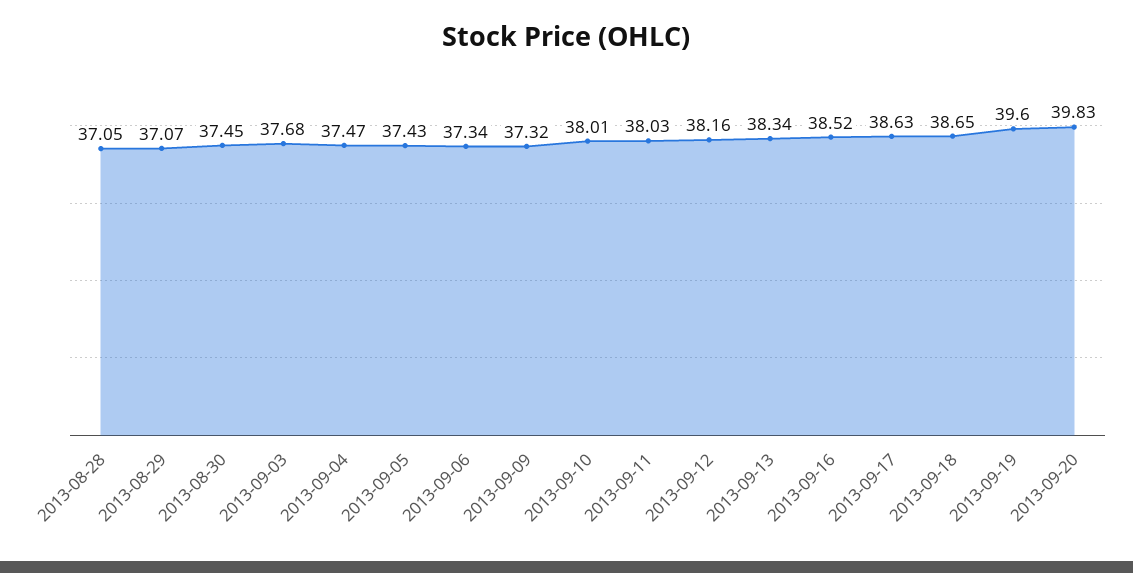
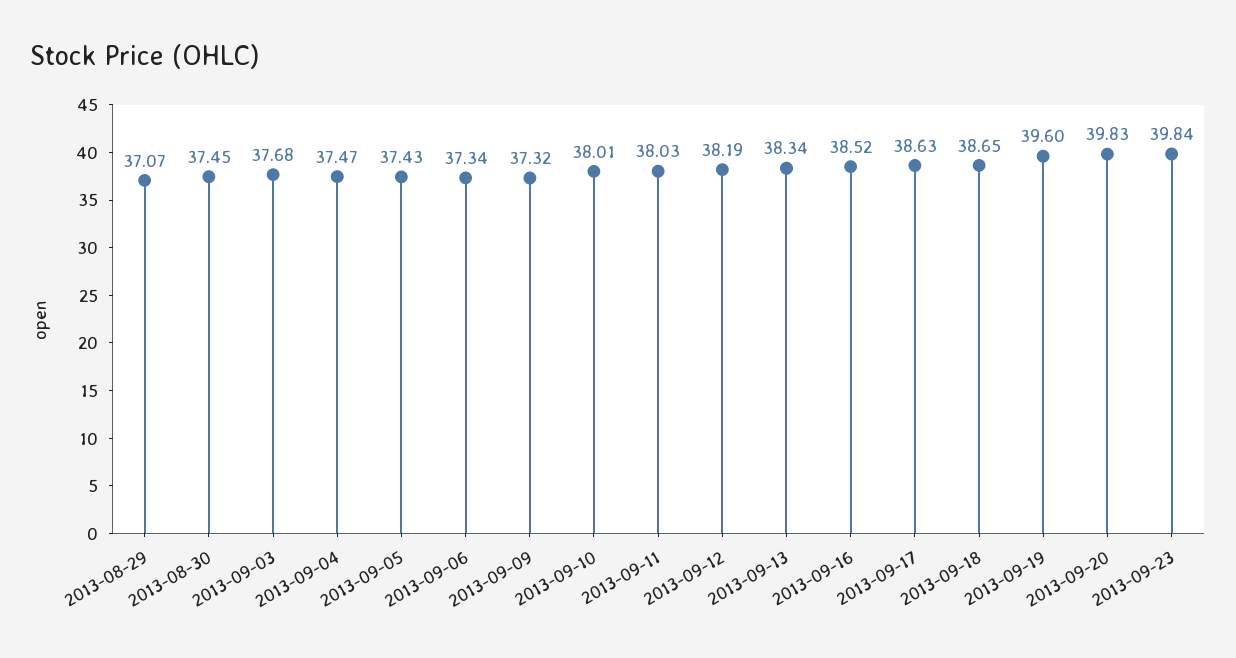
2013-08-28: 37.05 -> none
2013-09-12: 38.16 -> 38.19
2013-09-23: none -> 39.84

